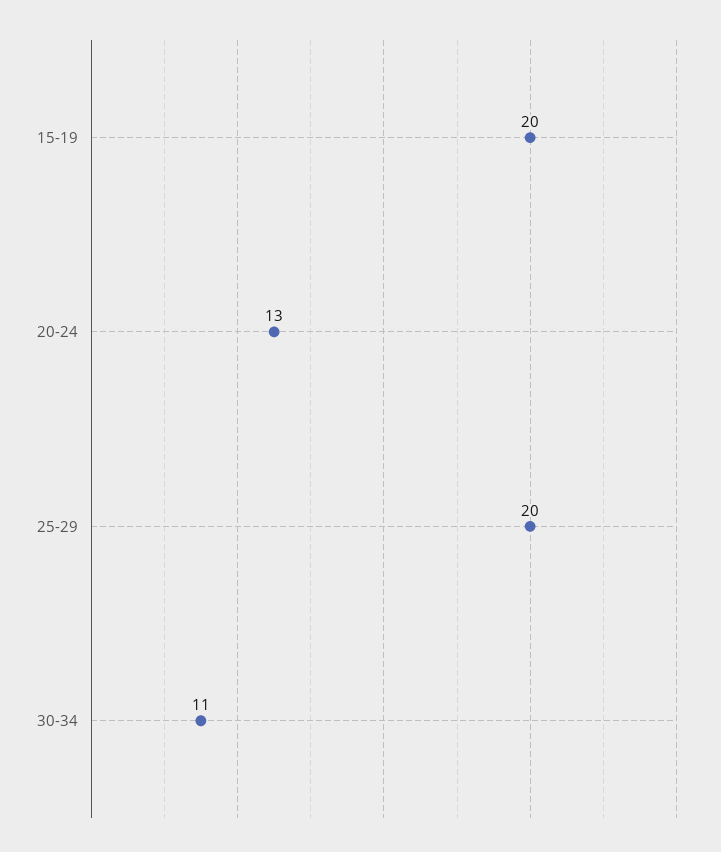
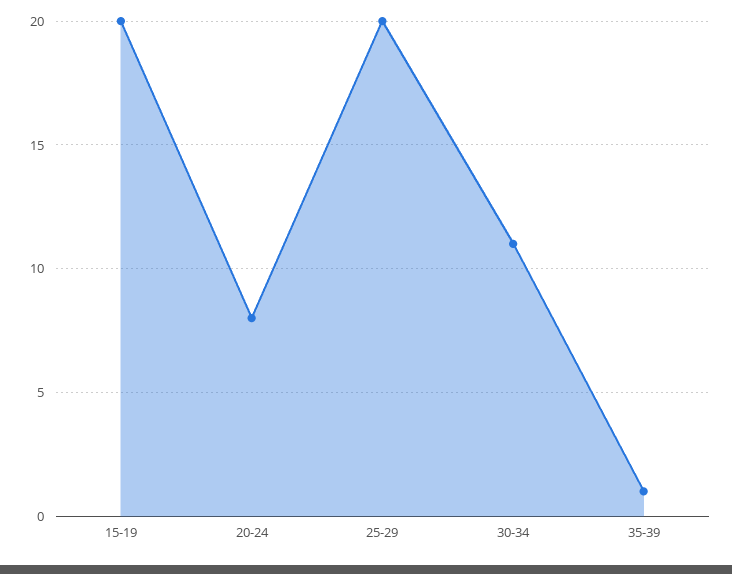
20-24: 13 -> 8
35-39: none -> 1

